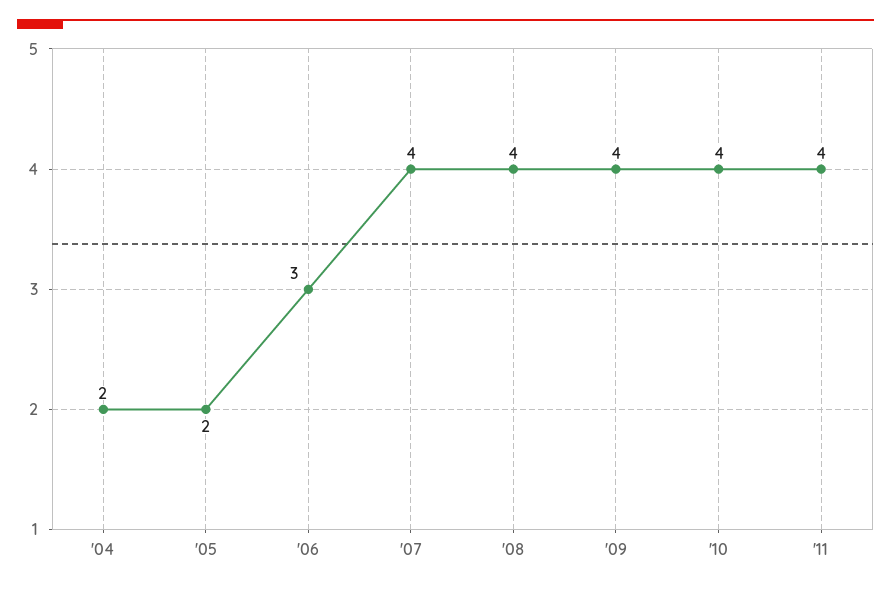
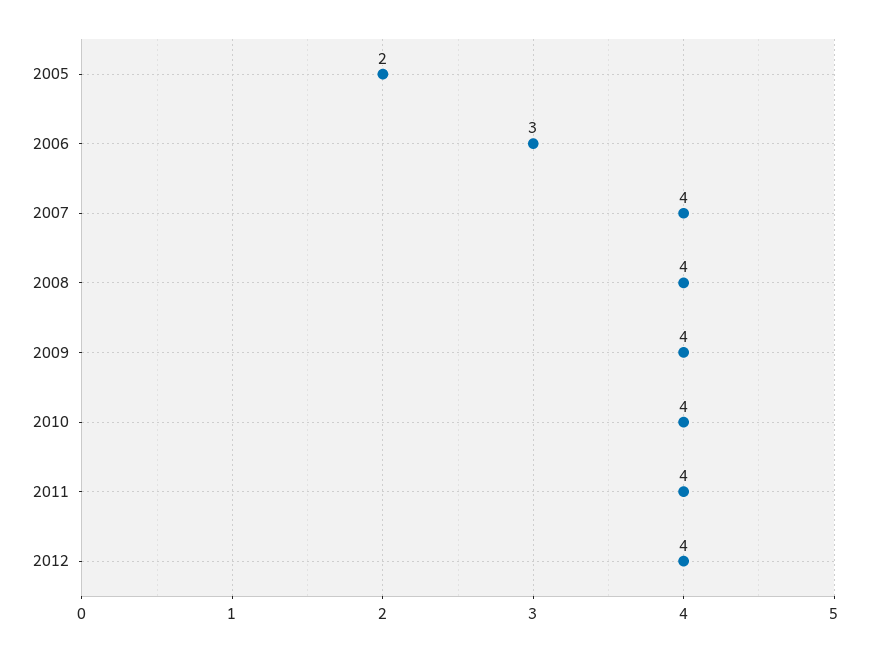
'04: 2 -> none
2012: none -> 4

